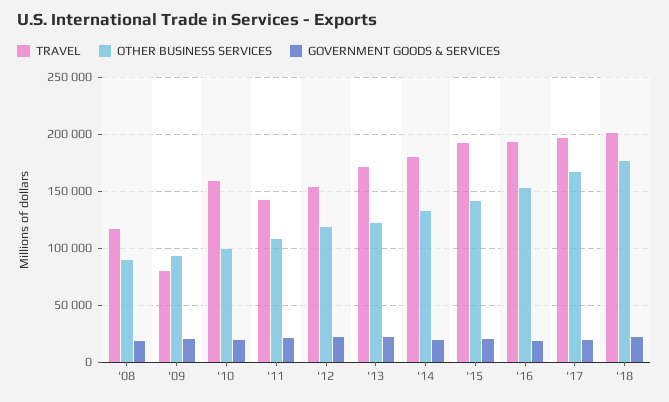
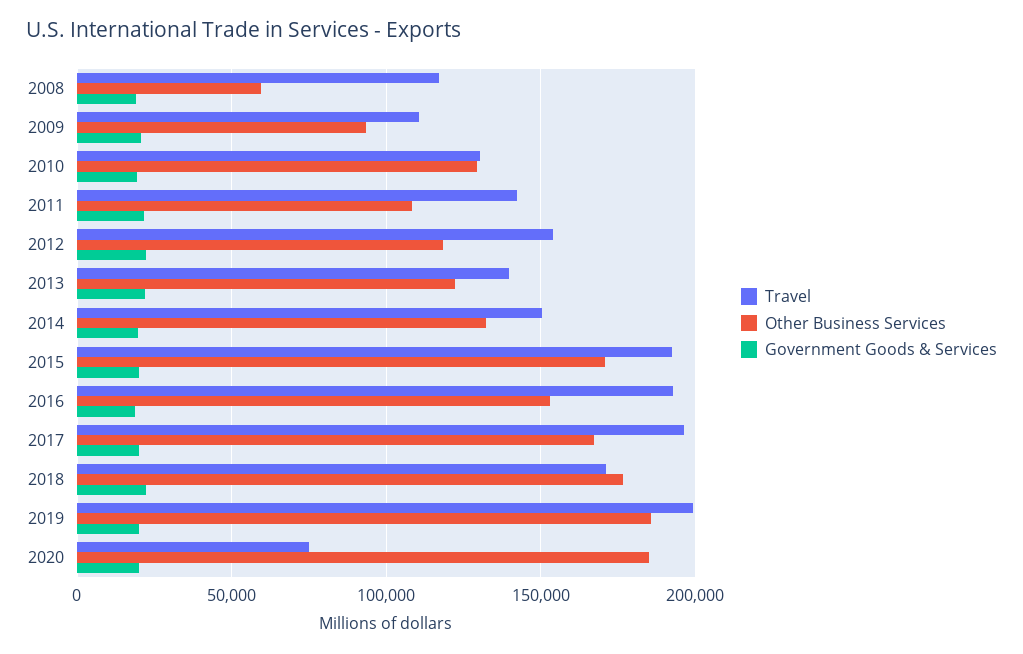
OTHER BUSINESS SERVICES, '08: 90000 -> 60000
TRAVEL, '09: 80000 -> 110000
TRAVEL, '10: 160000 -> 130000
OTHER BUSINESS SERVICES, '10: 100000 -> 130000
TRAVEL, '13: 170000 -> 140000
TRAVEL, '14: 180000 -> 150000
OTHER BUSINESS SERVICES, '15: 140000 -> 170000
TRAVEL, '18: 200000 -> 170000
TRAVEL, 2019: none -> 200000
OTHER BUSINESS SERVICES, 2019: none -> 185000
GOVERNMENT GOODS & SERVICES, 2019: none -> 20000
TRAVEL, 2020: none -> 75000
OTHER BUSINESS SERVICES, 2020: none -> 185000
GOVERNMENT GOODS & SERVICES, 2020: none -> 20000

